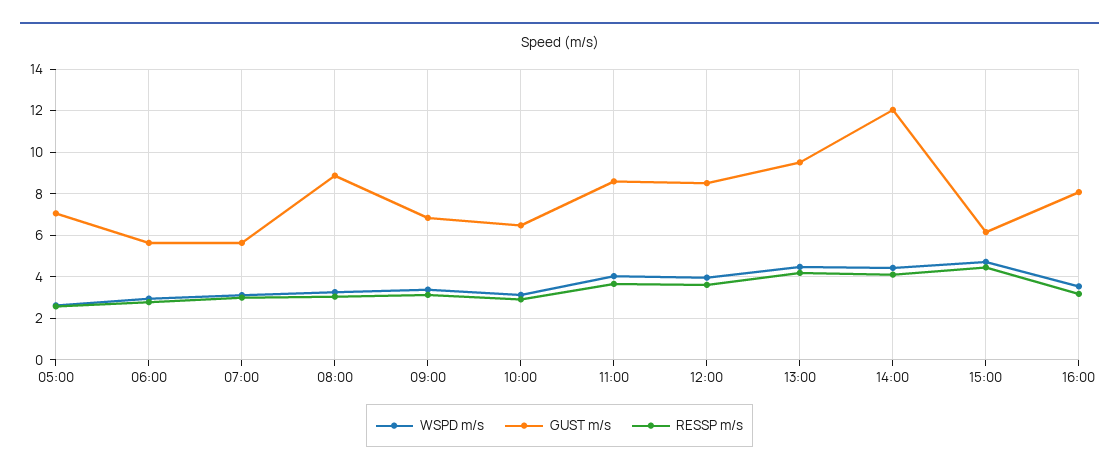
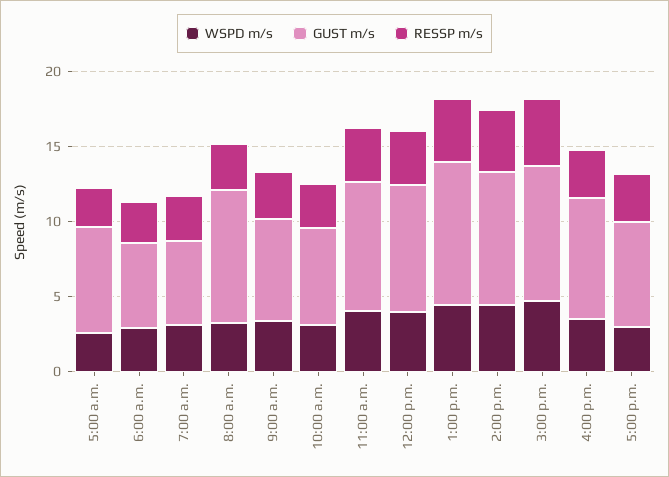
GUST m/s, 14:00: 12 -> 9
GUST m/s, 15:00: 6 -> 9
WSPD m/s, 5:00 p.m.: none -> 3
GUST m/s, 5:00 p.m.: none -> 7
RESSP m/s, 5:00 p.m.: none -> 3

